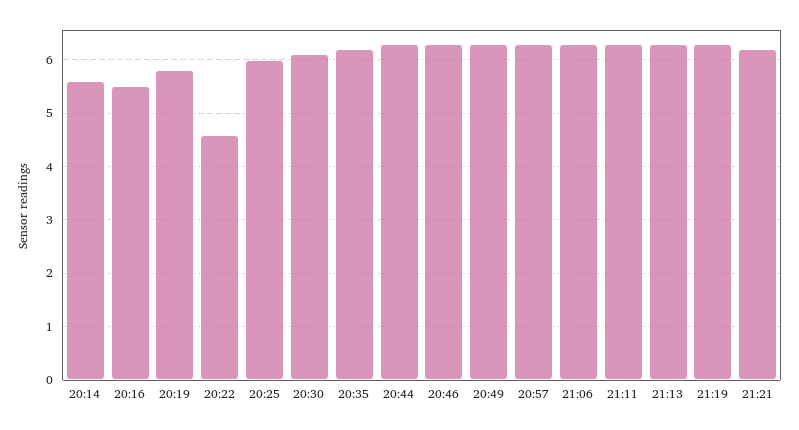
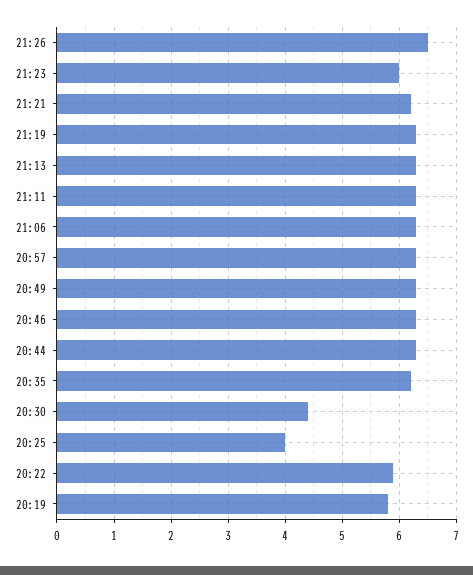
20:14: 5.5 -> none
20:16: 5.5 -> none
20:22: 4.5 -> 6
20:25: 6 -> 4
20:30: 6 -> 4.5
21:26: none -> 6.5
21:23: none -> 6

